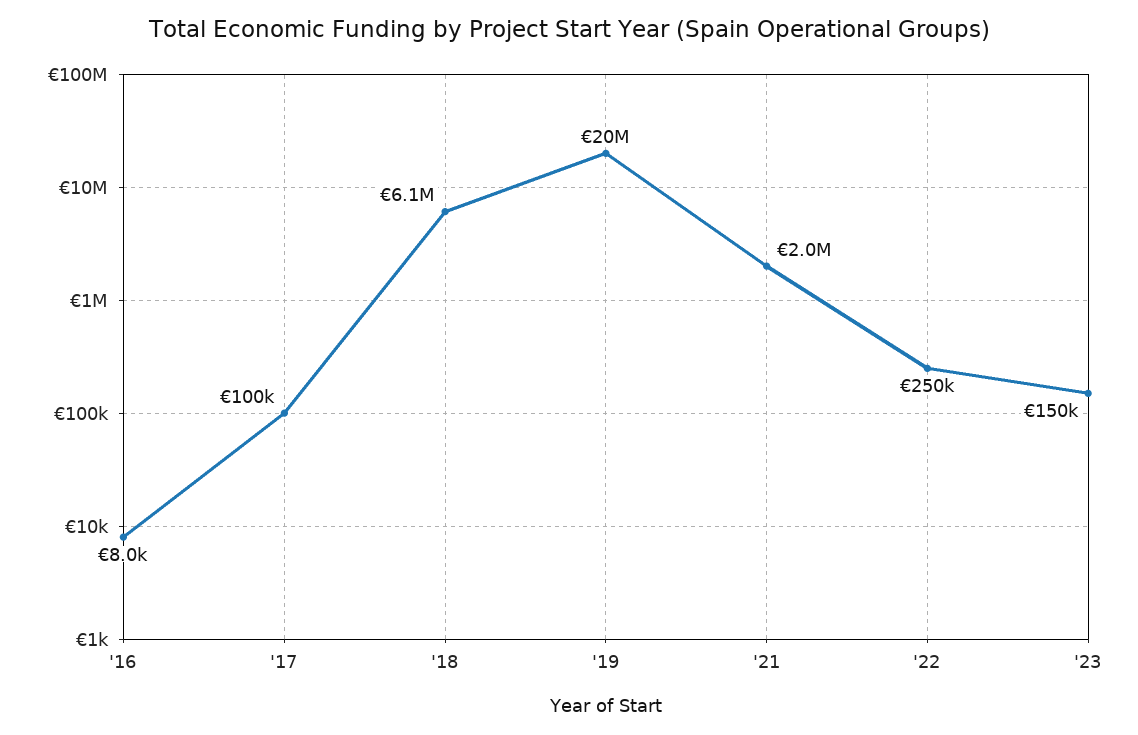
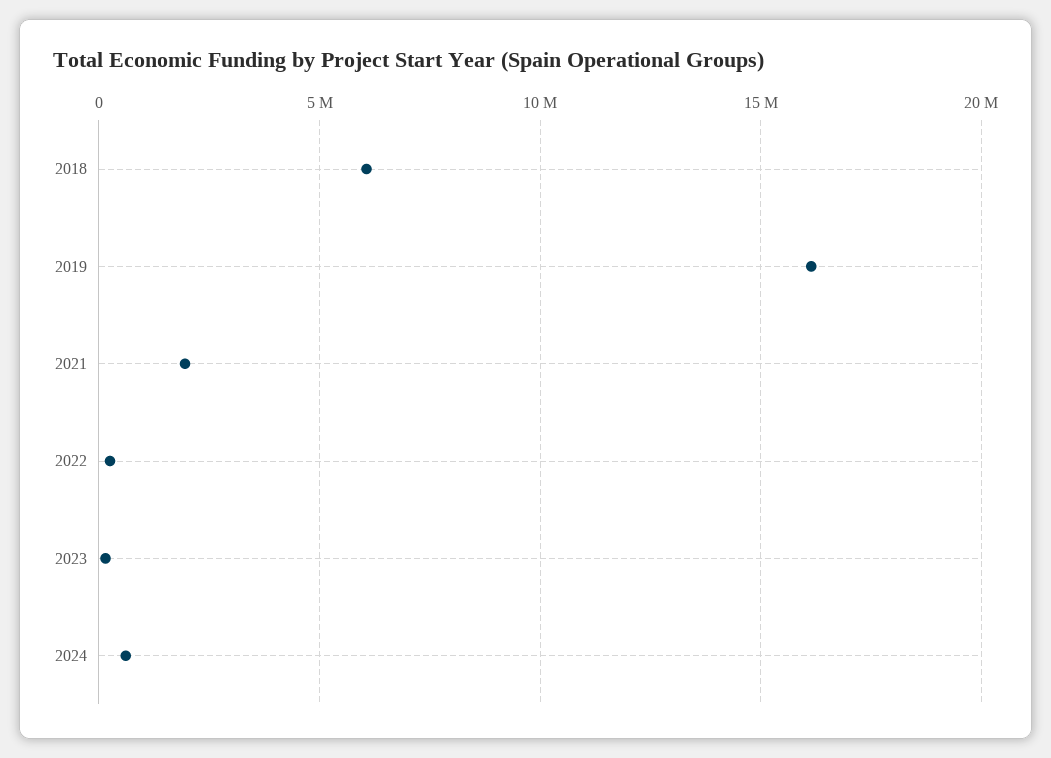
'16: 8000 -> none
'17: 100000 -> none
'19: 20000000 -> 16000000
2024: none -> 500000

